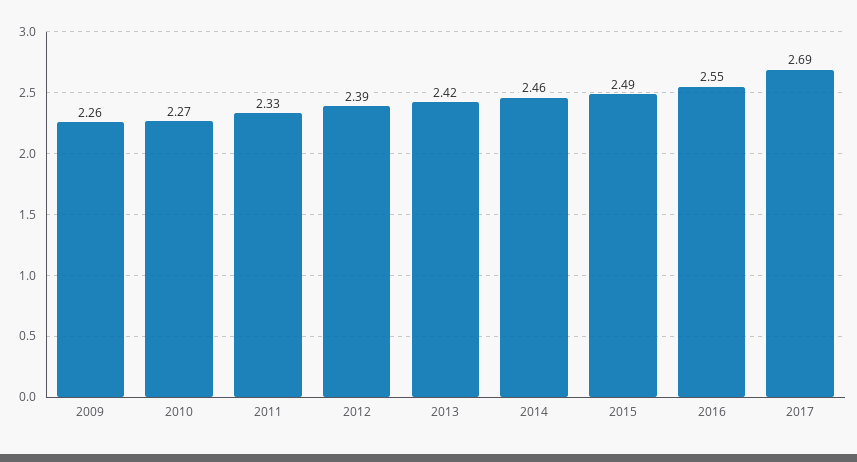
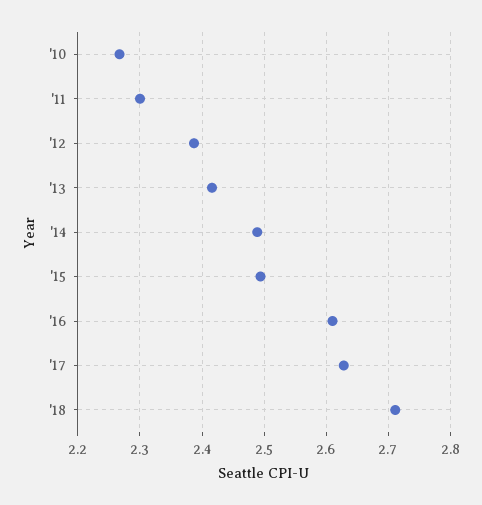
2009: 2.26 -> none
2011: 2.33 -> 2.3
2014: 2.46 -> 2.49
2016: 2.55 -> 2.61
2017: 2.69 -> 2.63
'18: none -> 2.71

